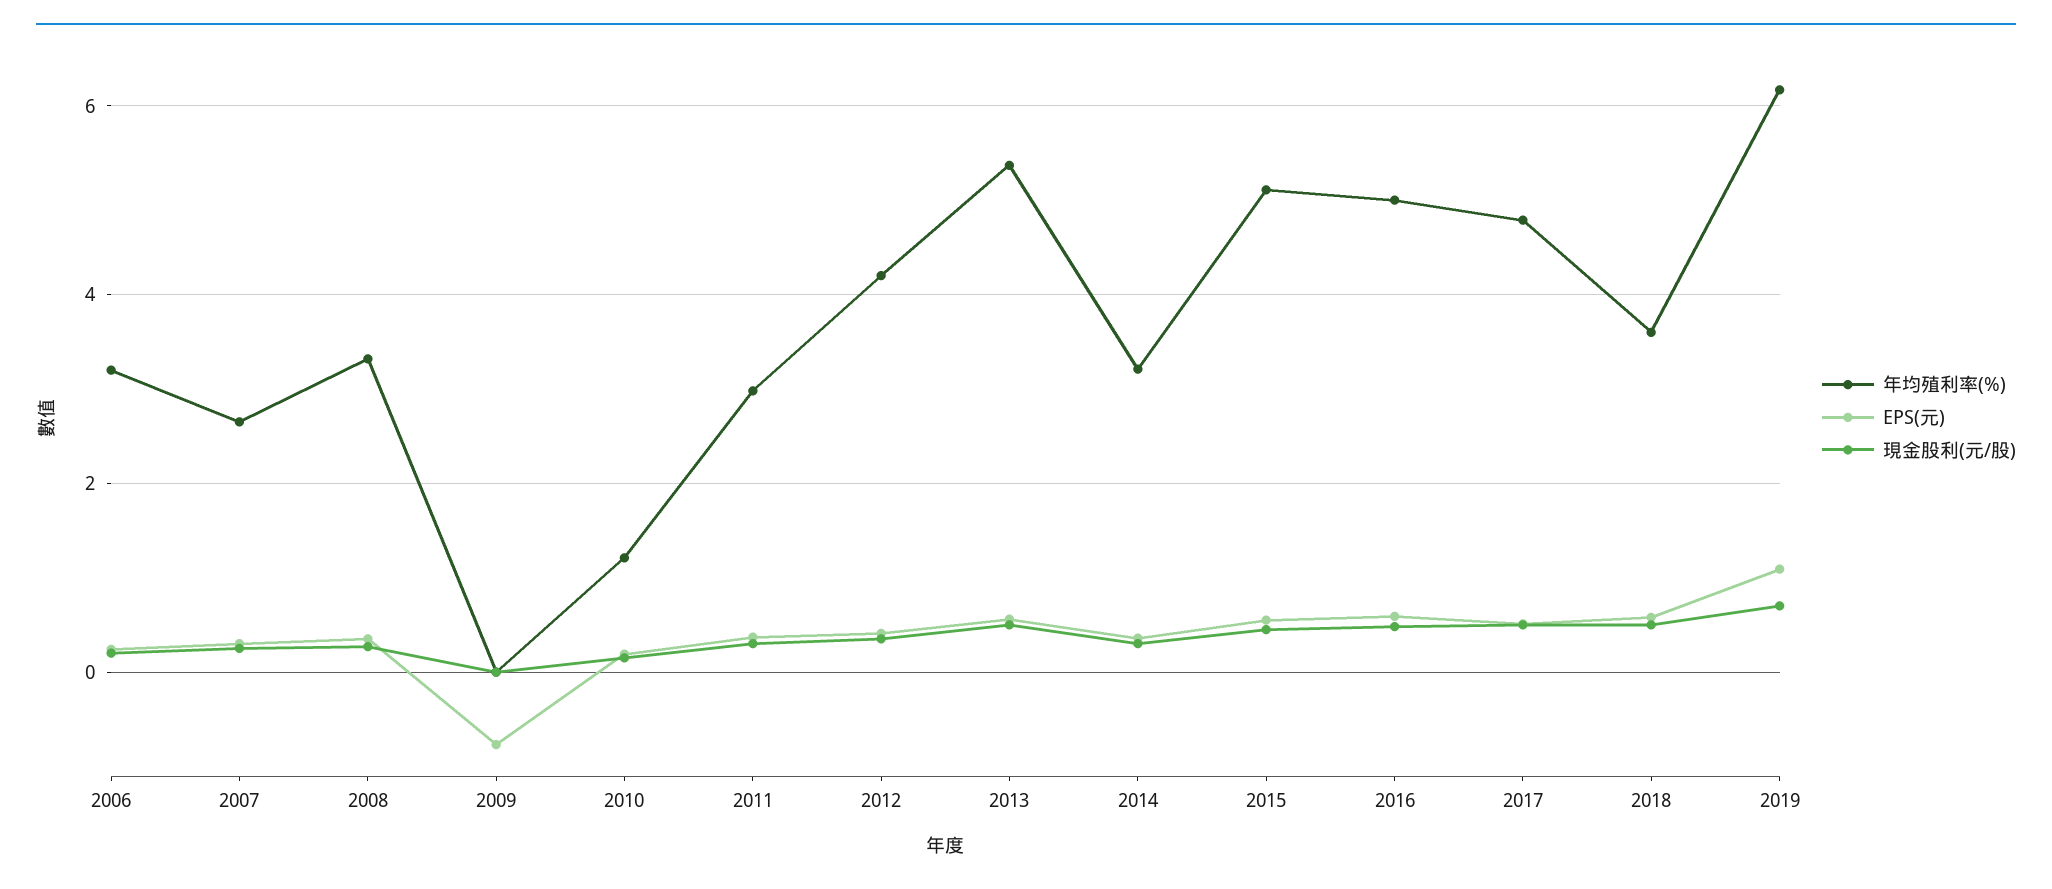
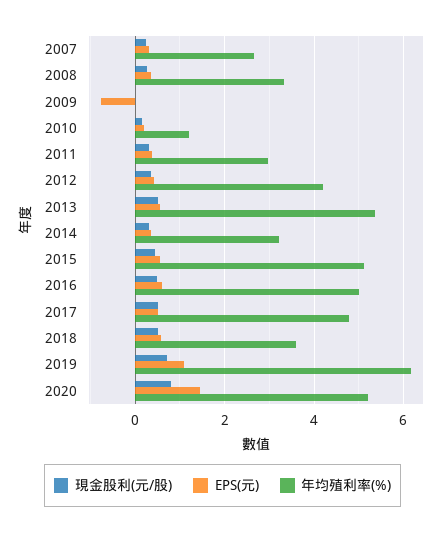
年均殖利率(%), 2006: 3.2 -> none
EPS(元), 2006: 0.2 -> none
現金股利(元/股), 2006: 0.2 -> none
現金股利(元/股), 2020: none -> 0.8
EPS(元), 2020: none -> 1.4
年均殖利率(%), 2020: none -> 5.2

